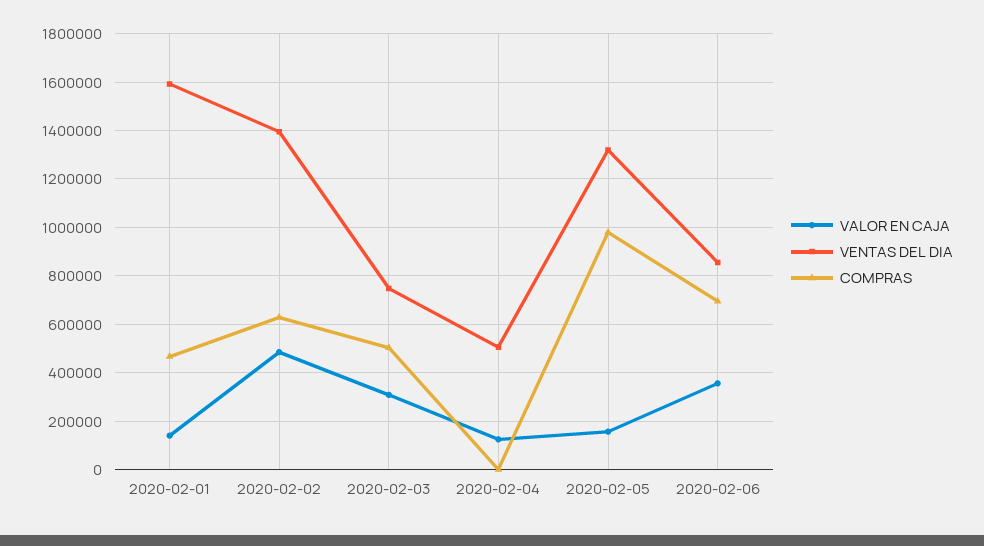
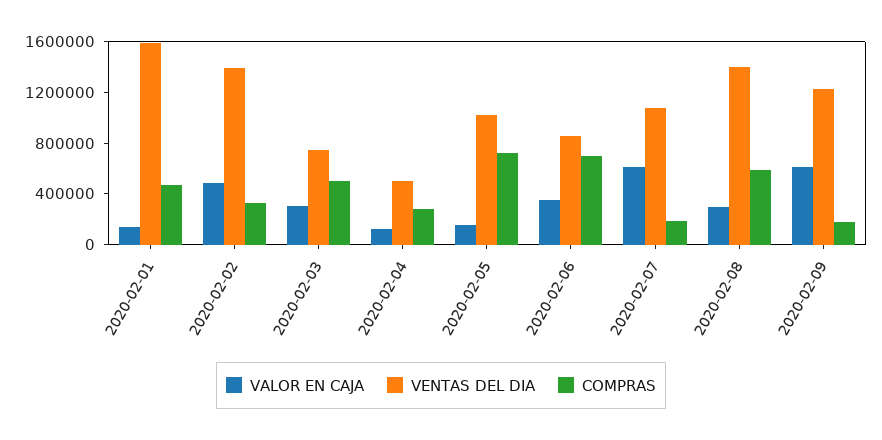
COMPRAS, 2020-02-02: 625000 -> 300000
COMPRAS, 2020-02-04: 0 -> 300000
VENTAS DEL DIA, 2020-02-05: 1325000 -> 1000000
COMPRAS, 2020-02-05: 975000 -> 700000
VALOR EN CAJA, 2020-02-07: none -> 600000
VENTAS DEL DIA, 2020-02-07: none -> 1100000
COMPRAS, 2020-02-07: none -> 200000
VALOR EN CAJA, 2020-02-08: none -> 300000
VENTAS DEL DIA, 2020-02-08: none -> 1400000
COMPRAS, 2020-02-08: none -> 600000
VALOR EN CAJA, 2020-02-09: none -> 600000
VENTAS DEL DIA, 2020-02-09: none -> 1200000
COMPRAS, 2020-02-09: none -> 200000

